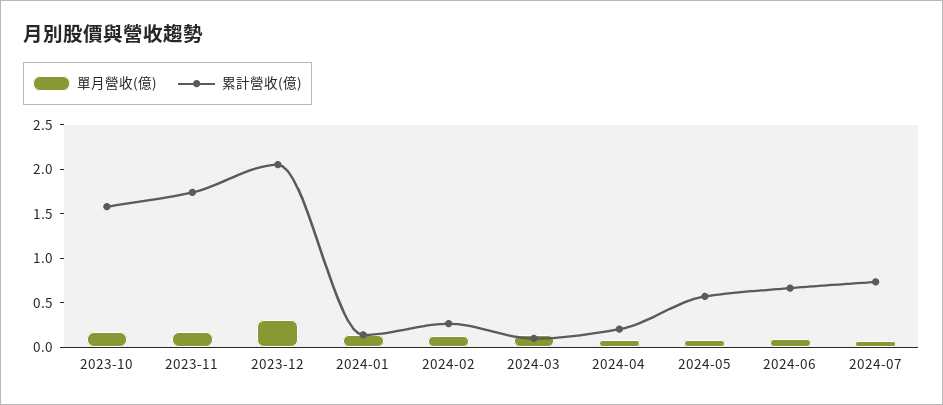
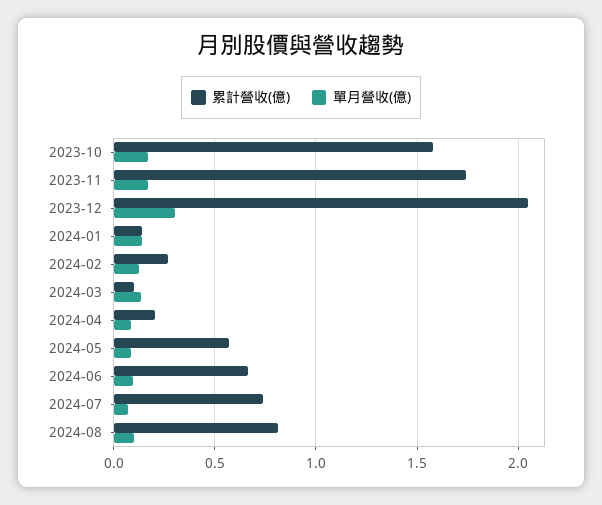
累計營收(億), 2024-08: none -> 0.8
單月營收(億), 2024-08: none -> 0.1

